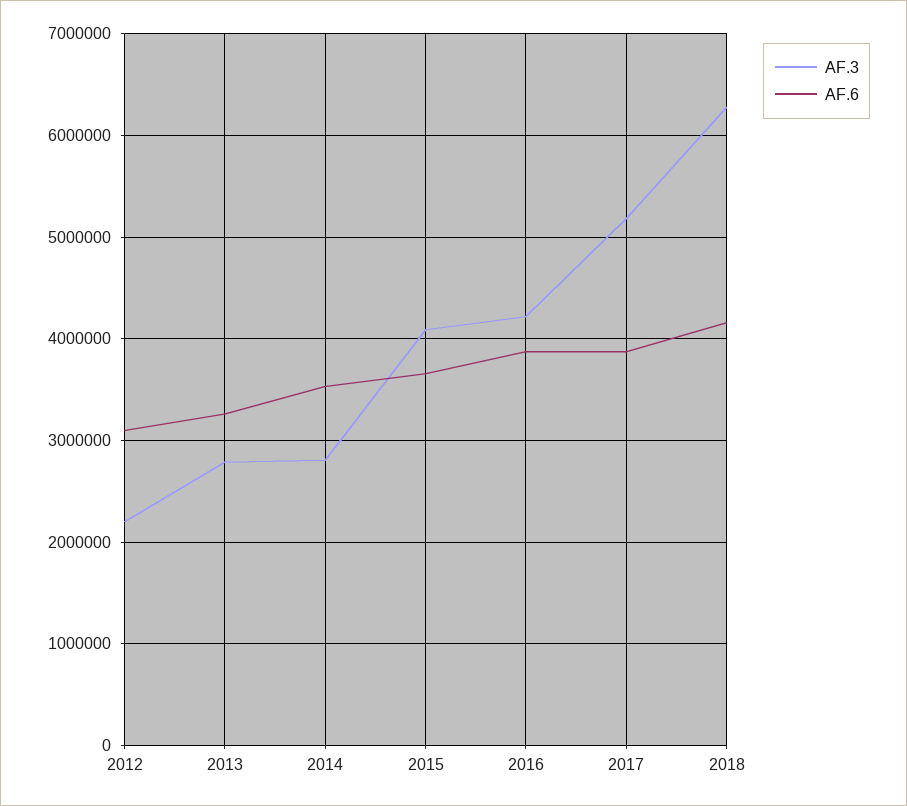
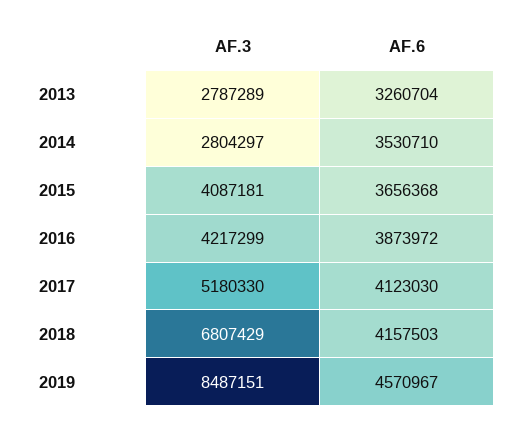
AF.3, 2012: 2200000 -> none
AF.6, 2012: 3100000 -> none
AF.6, 2017: 3900000 -> 4123030
AF.3, 2018: 6300000 -> 6807429
AF.3, 2019: none -> 8487151
AF.6, 2019: none -> 4570967

